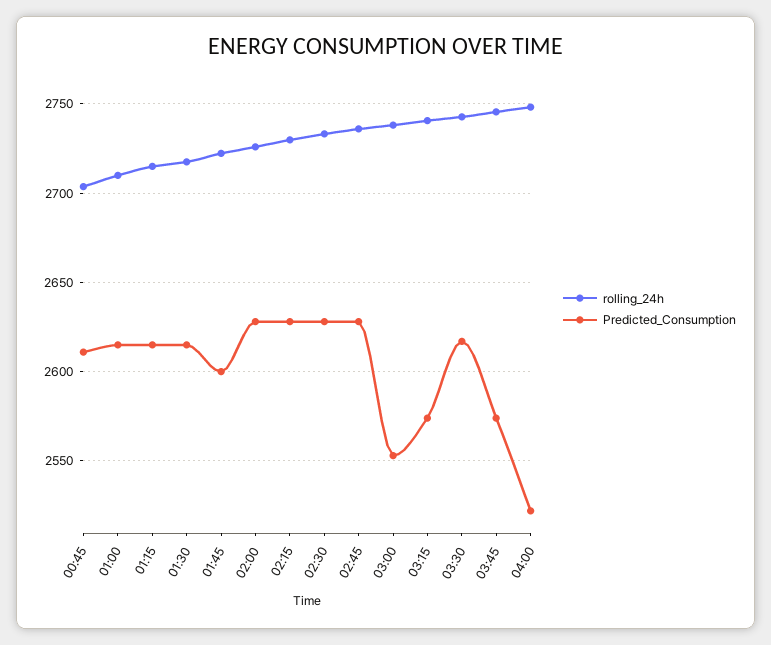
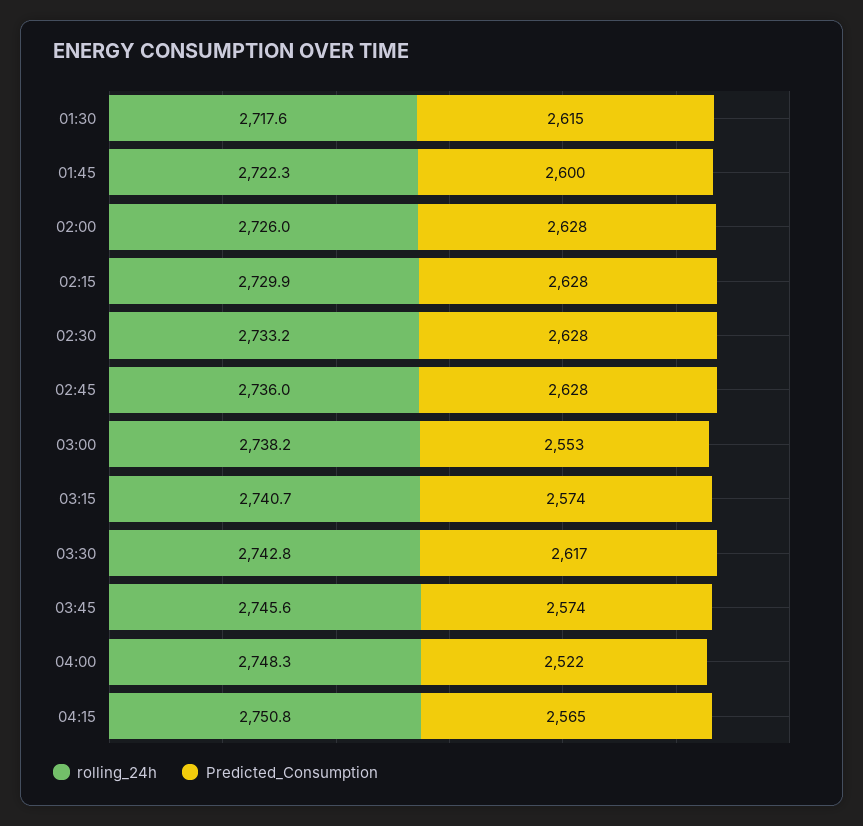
rolling_24h, 00:45: 2705 -> none
Predicted_Consumption, 00:45: 2610 -> none
rolling_24h, 01:00: 2710 -> none
Predicted_Consumption, 01:00: 2615 -> none
rolling_24h, 01:15: 2715 -> none
Predicted_Consumption, 01:15: 2615 -> none
rolling_24h, 04:15: none -> 2750.8
Predicted_Consumption, 04:15: none -> 2565

